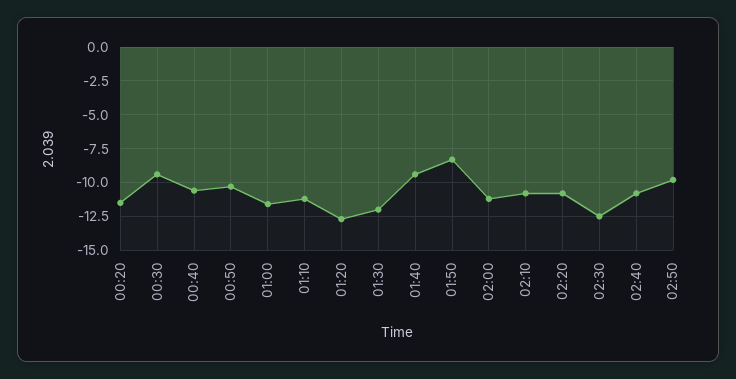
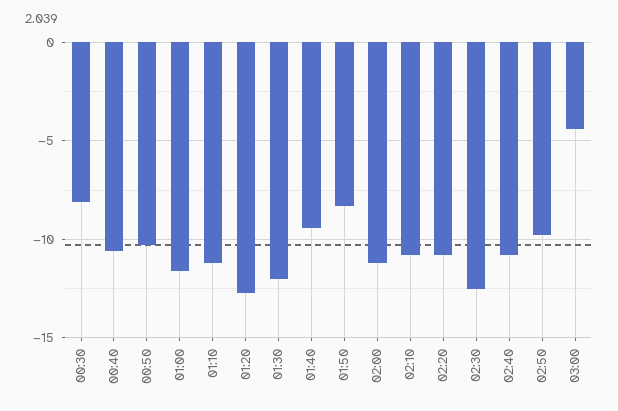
00:20: -11.5 -> none
00:30: -9.5 -> -8
03:00: none -> -4.5

